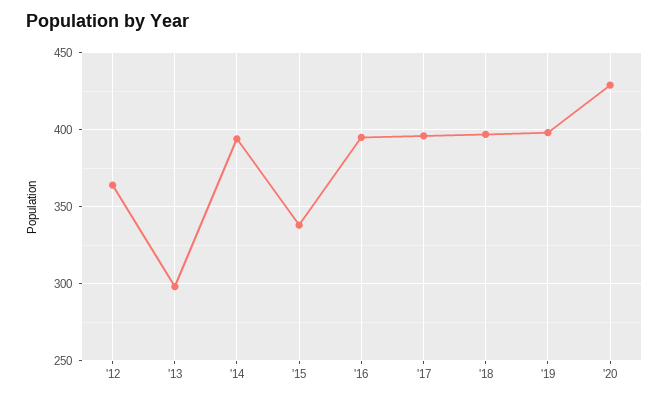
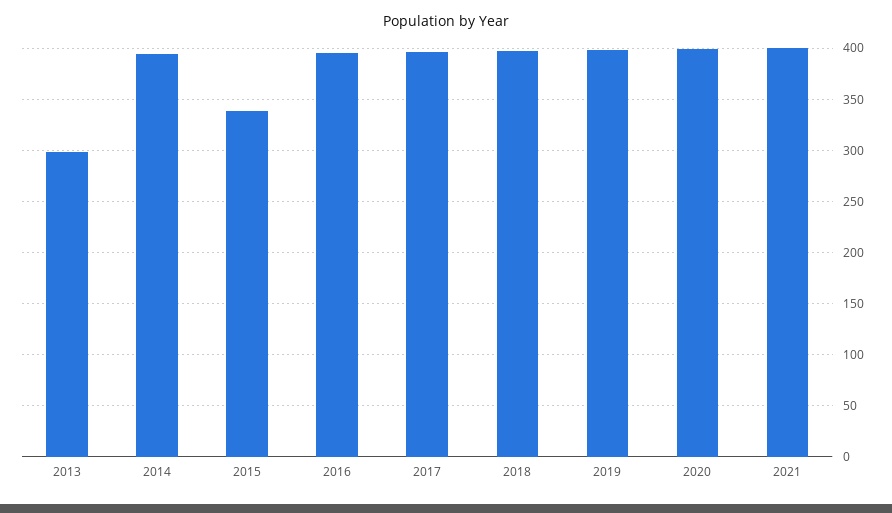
'12: 365 -> none
'20: 430 -> 400
2021: none -> 400

